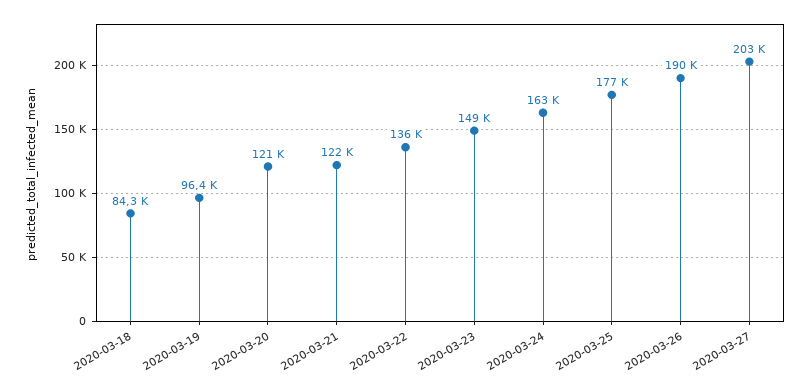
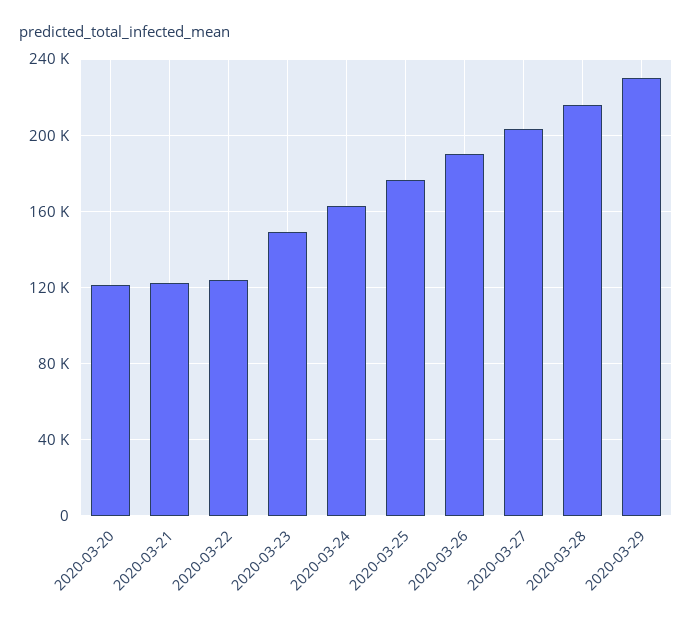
2020-03-18: 84300 -> none
2020-03-19: 96400 -> none
2020-03-22: 136000 -> 125000
2020-03-28: none -> 215000
2020-03-29: none -> 230000

